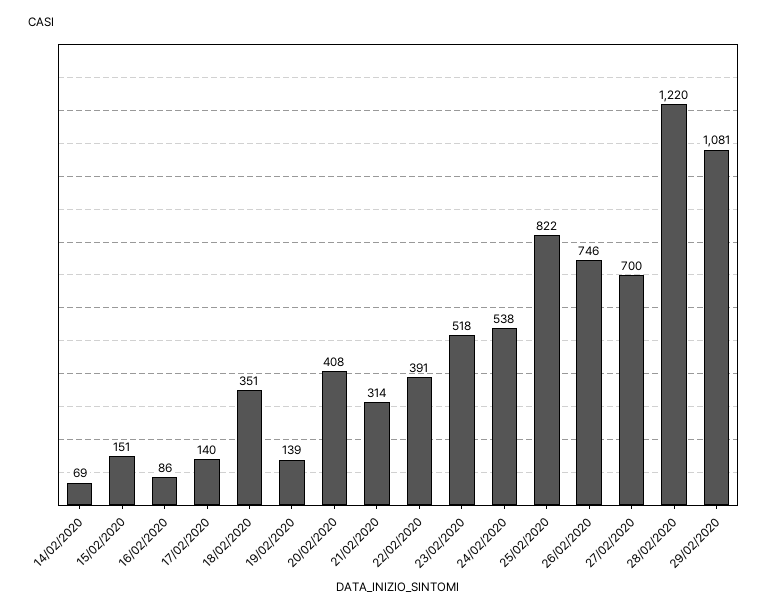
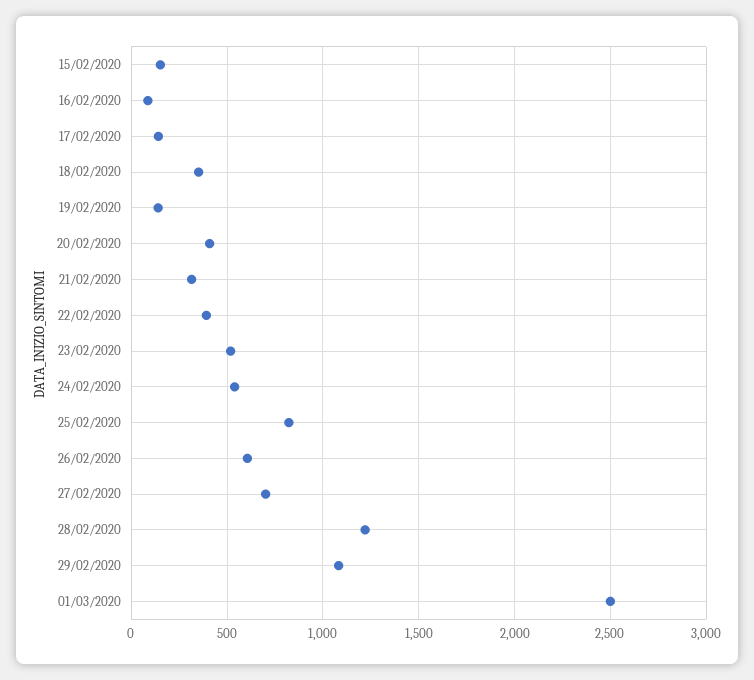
14/02/2020: 69 -> none
26/02/2020: 746 -> 600
01/03/2020: none -> 2500

